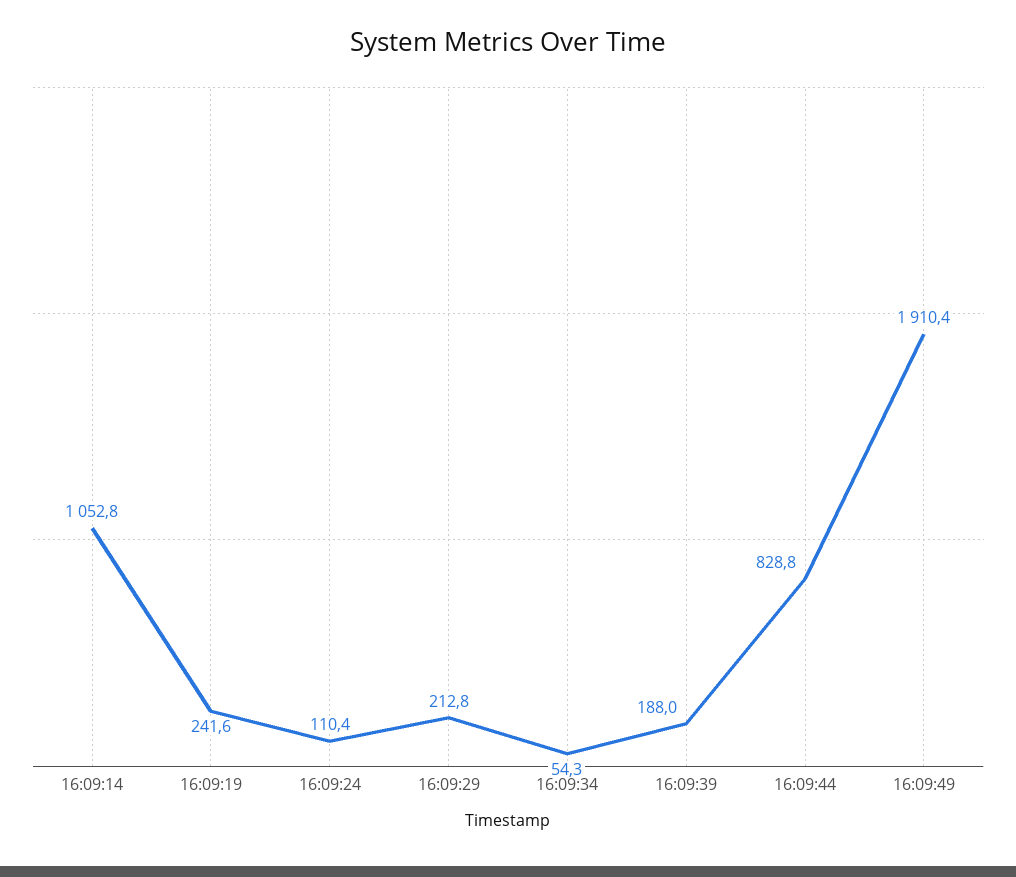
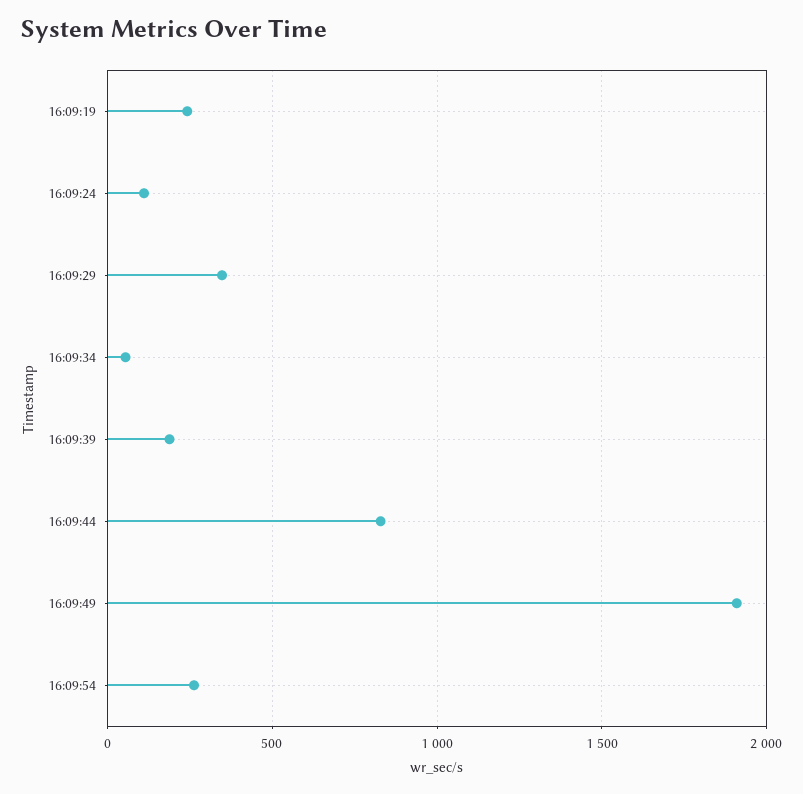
16:09:14: 1052.8 -> none
16:09:29: 212.8 -> 350
16:09:54: none -> 250

